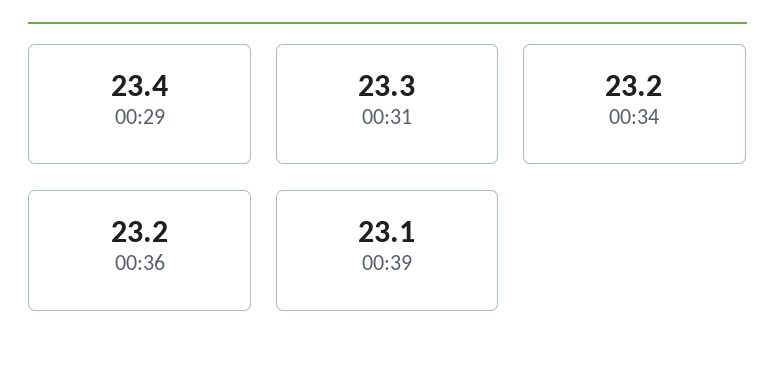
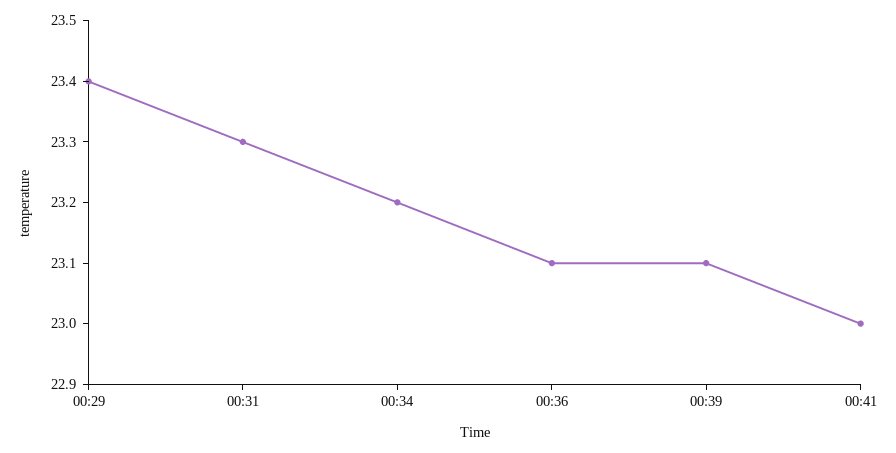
00:36: 23.2 -> 23.1
00:41: none -> 23

